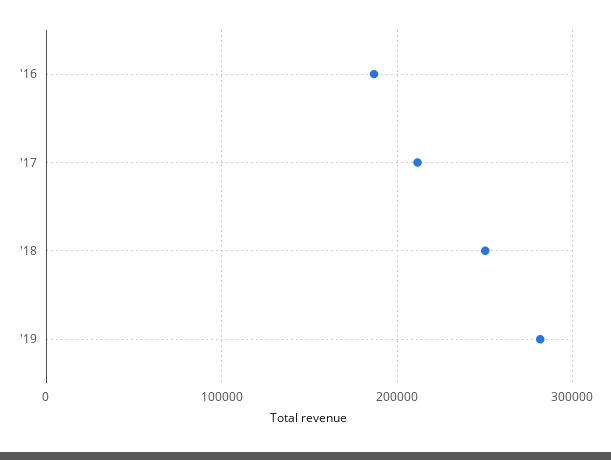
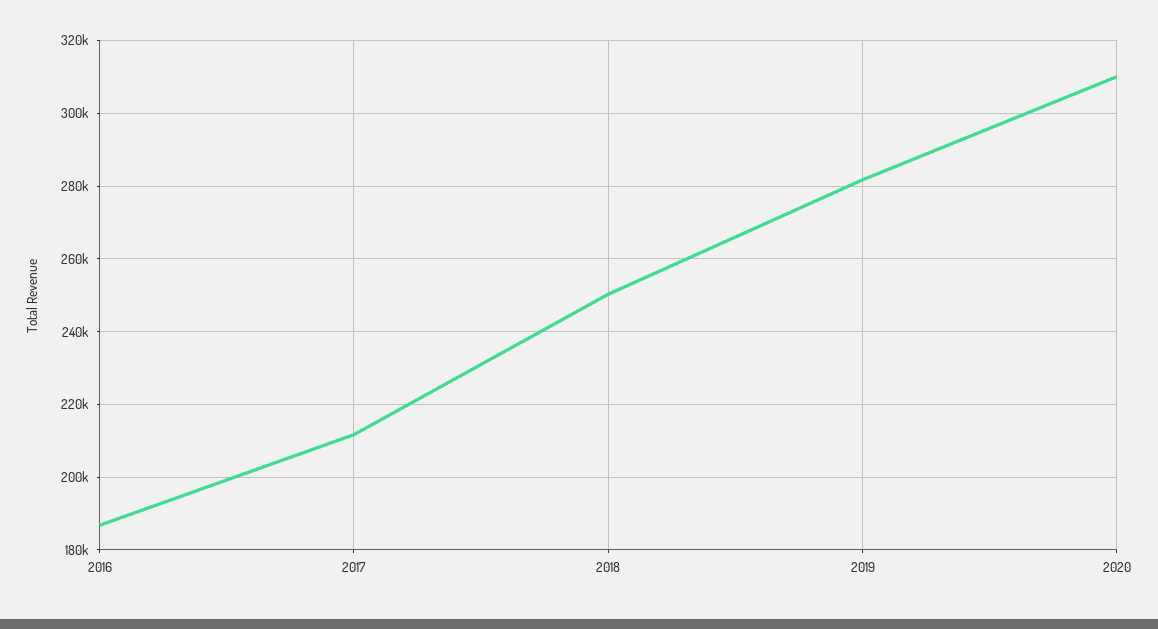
2020: none -> 310000

